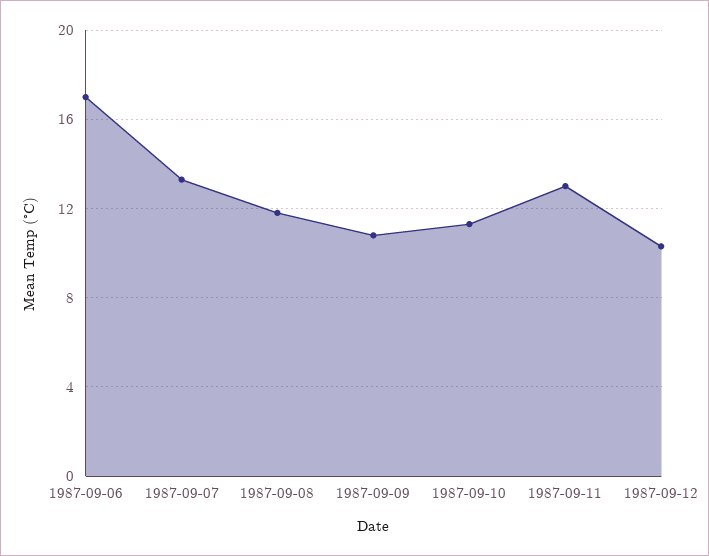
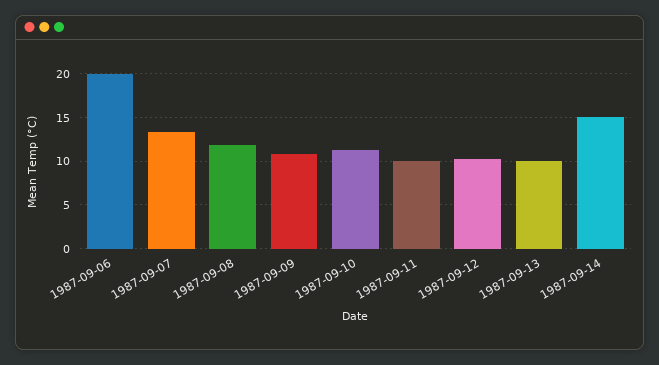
1987-09-06: 17 -> 20
1987-09-11: 13 -> 10
1987-09-13: none -> 10
1987-09-14: none -> 15

